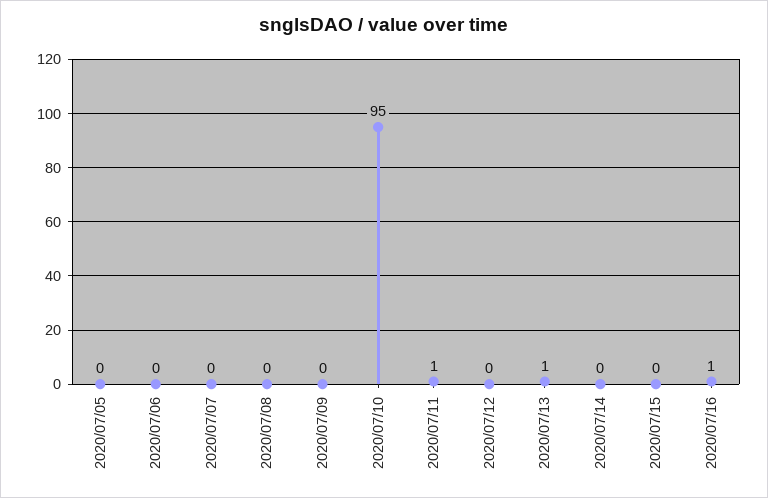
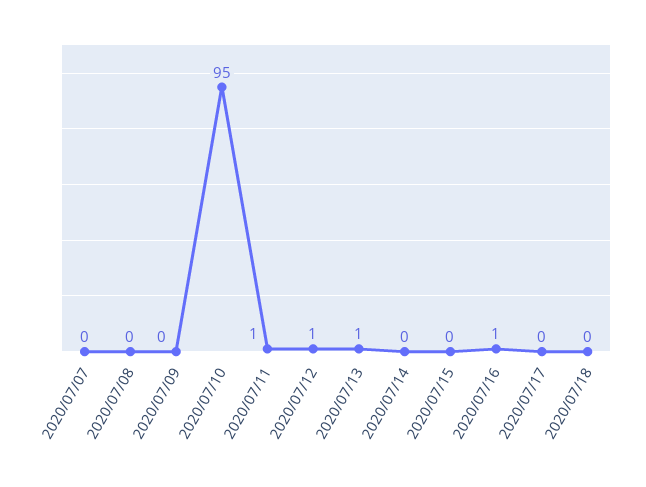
2020/07/05: 0 -> none
2020/07/06: 0 -> none
2020/07/12: 0 -> 1
2020/07/17: none -> 0
2020/07/18: none -> 0

